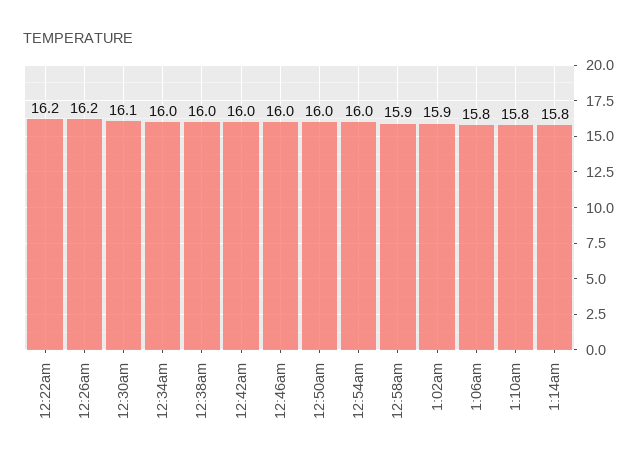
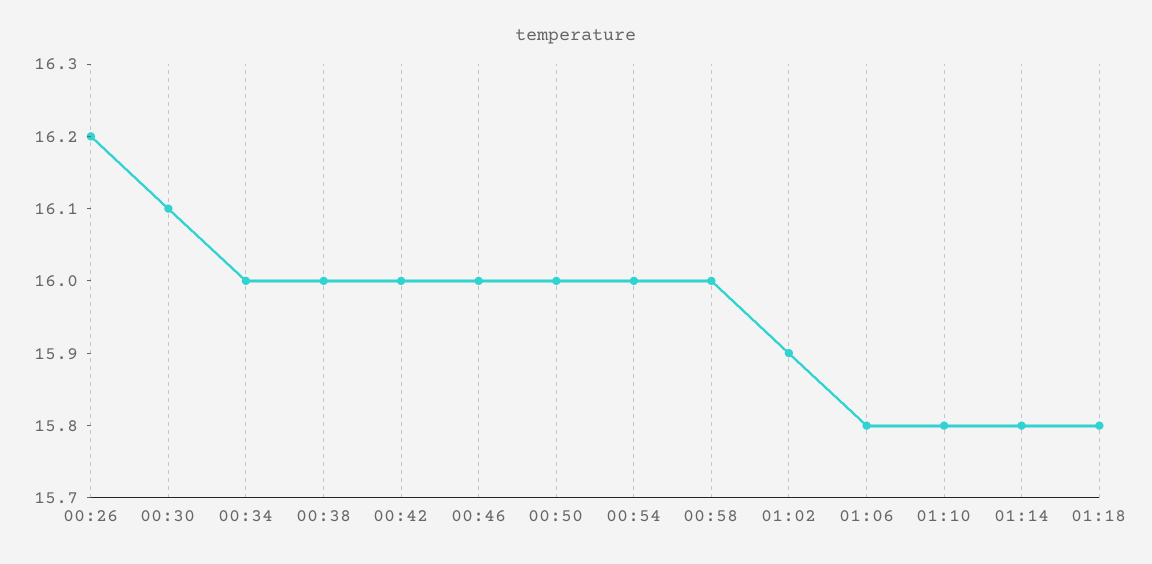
12:22am: 16.2 -> none
12:58am: 15.9 -> 16
01:18: none -> 15.8

